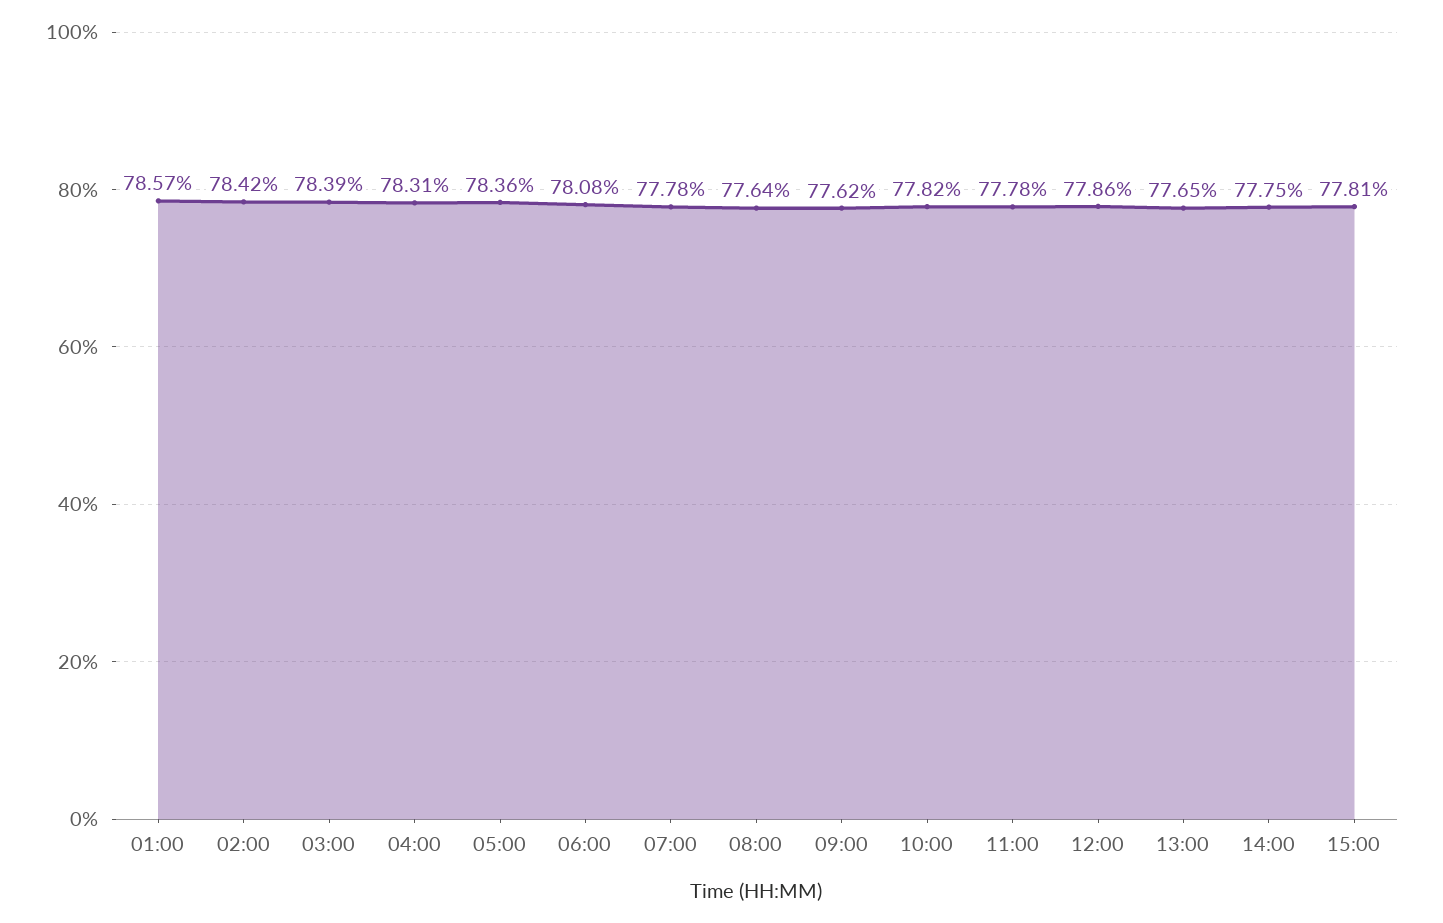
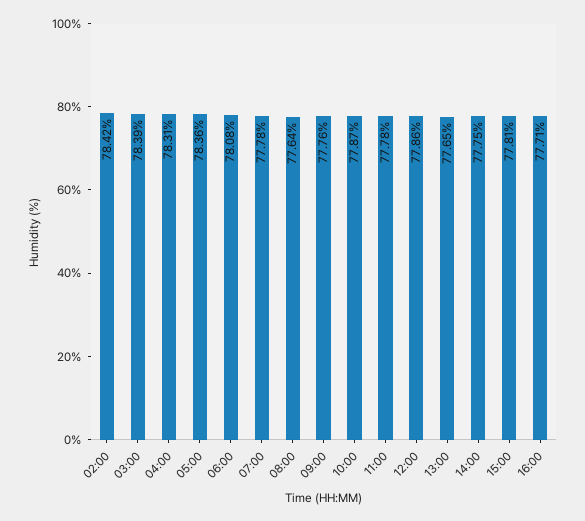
01:00: 78.57 -> none
09:00: 77.62 -> 77.76
10:00: 77.82 -> 77.87
16:00: none -> 77.71

